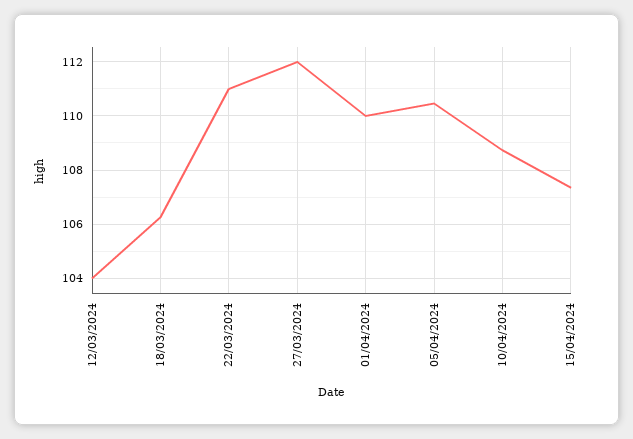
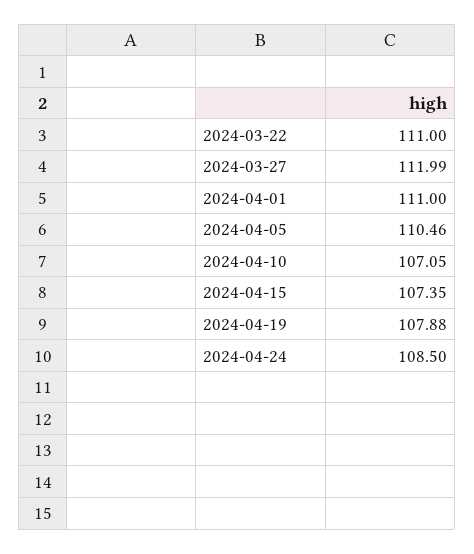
12/03/2024: 104 -> none
18/03/2024: 106.25 -> none
01/04/2024: 110 -> 111
10/04/2024: 108.75 -> 107.05
2024-04-19: none -> 107.88
2024-04-24: none -> 108.5

